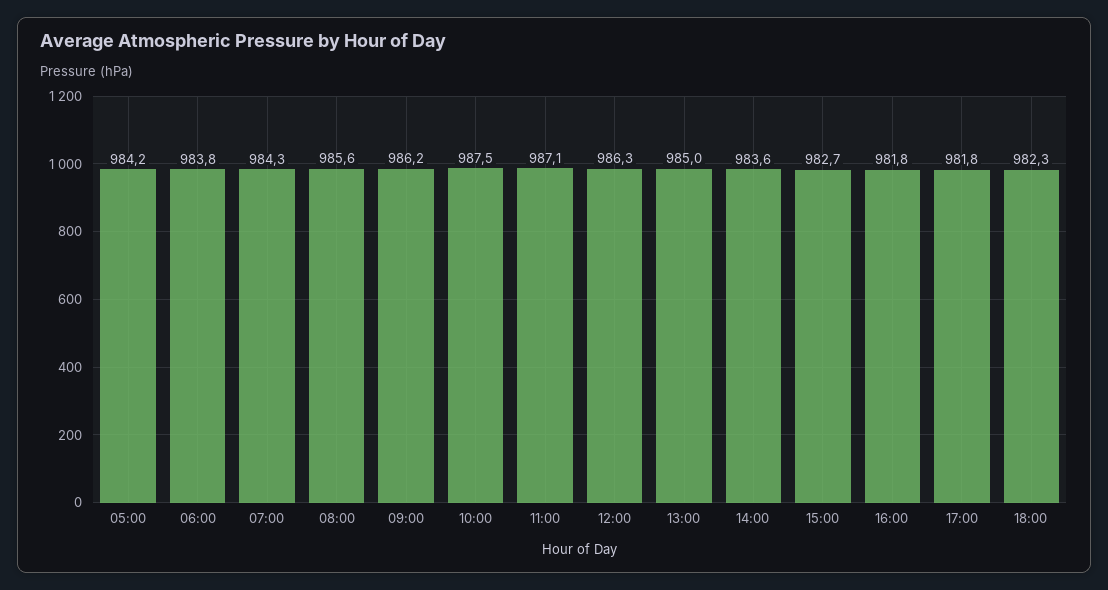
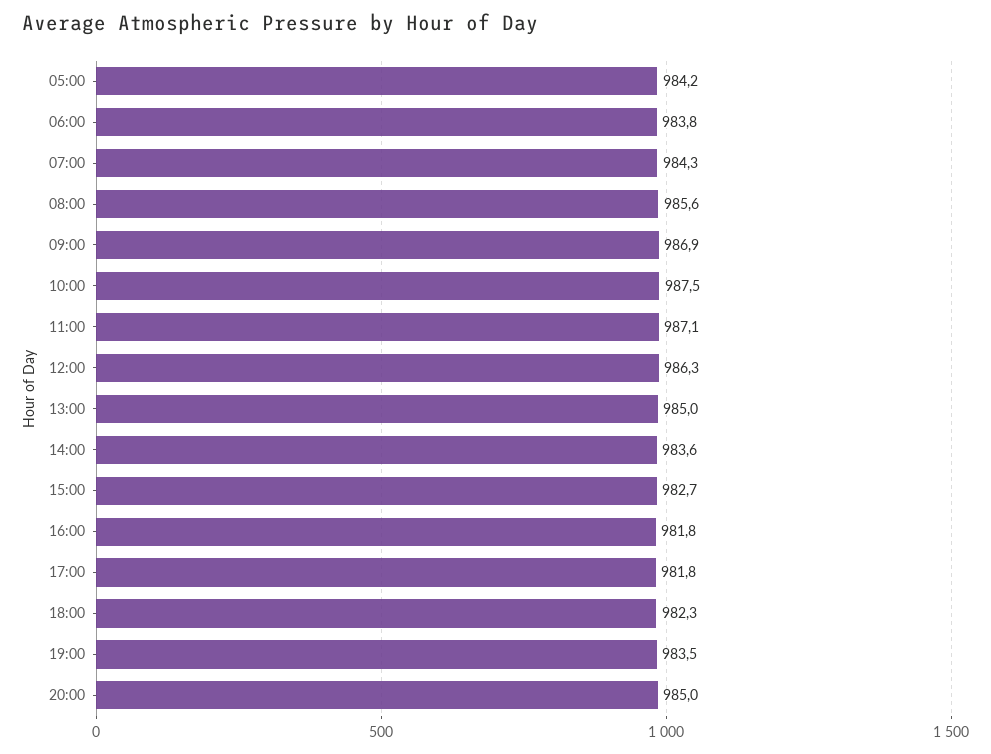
09:00: 986.2 -> 986.9
19:00: none -> 983.5
20:00: none -> 985

